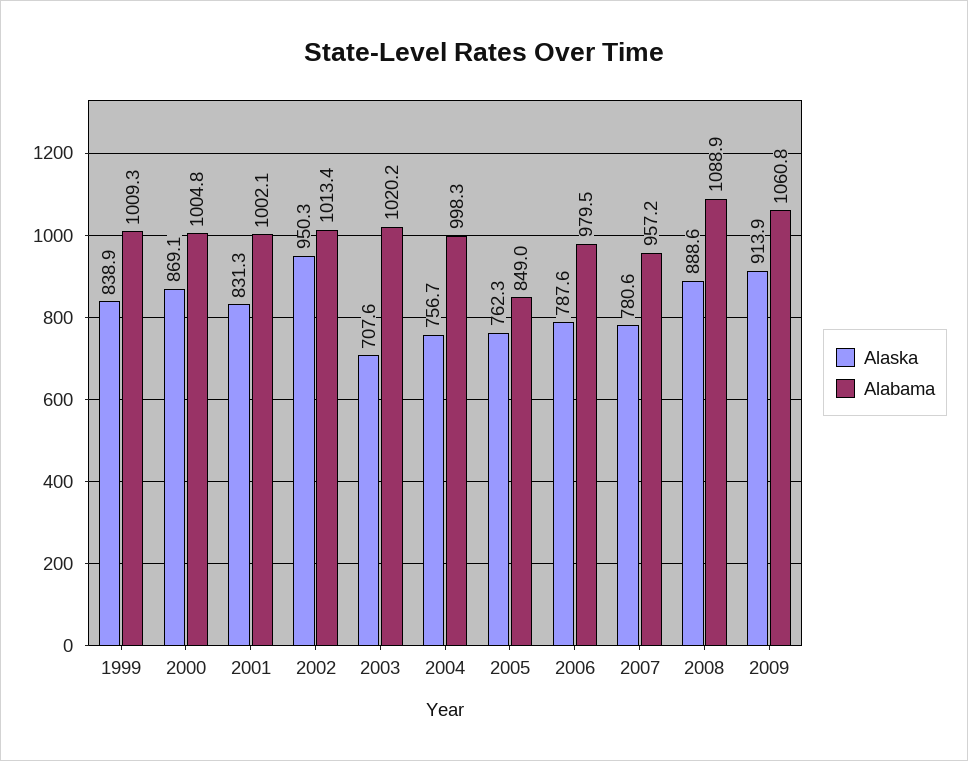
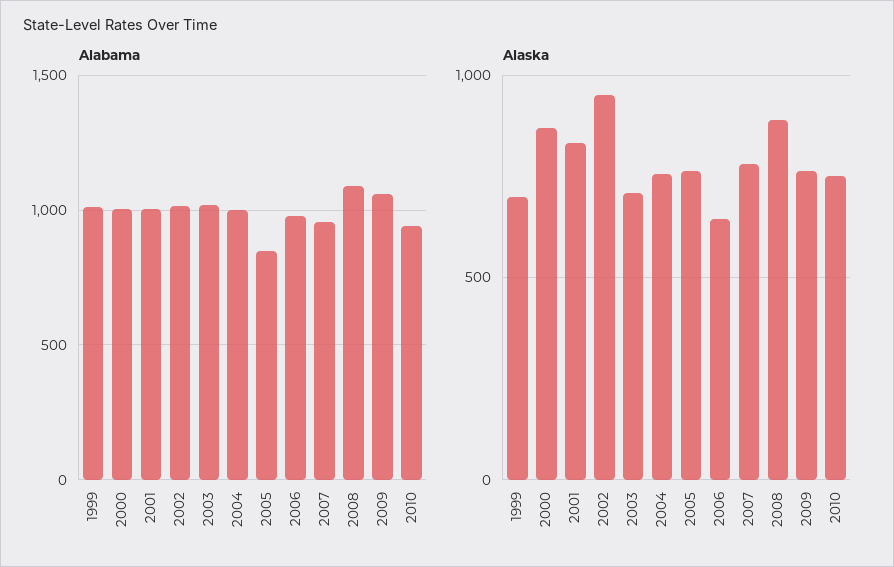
Alaska, 1999: 838.9 -> 700
Alaska, 2006: 787.6 -> 650
Alaska, 2009: 913.9 -> 750
Alabama, 2010: none -> 950
Alaska, 2010: none -> 750

